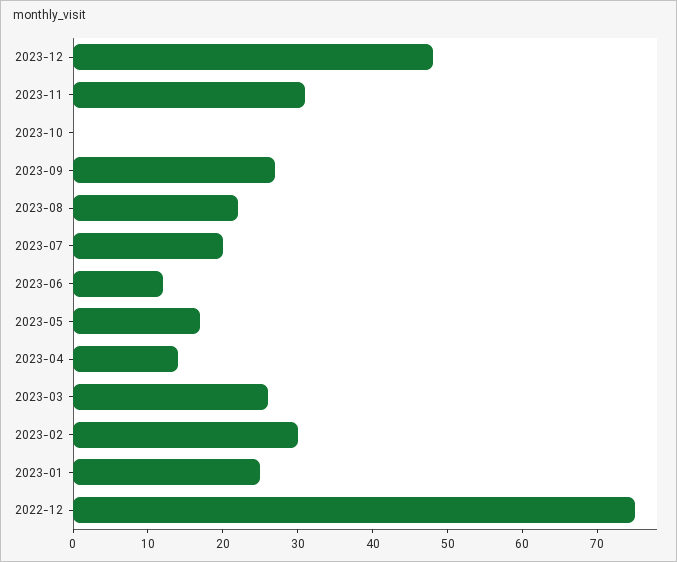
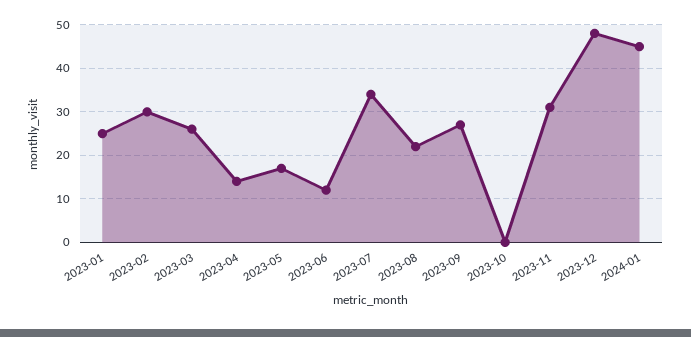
2023-07: 20 -> 35
2022-12: 75 -> none
2024-01: none -> 45

